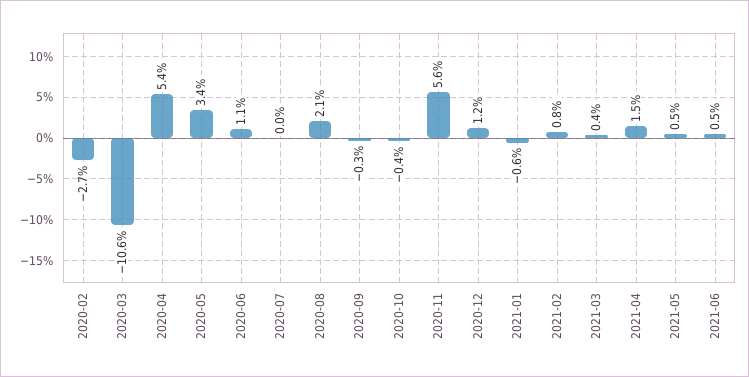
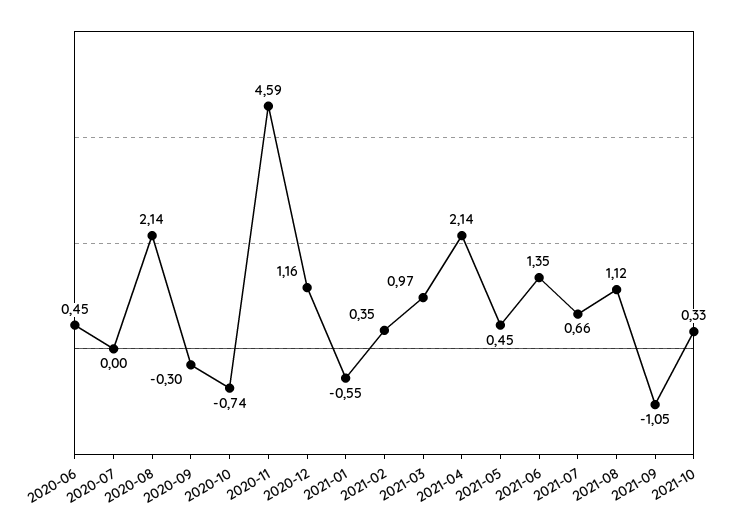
2020-02: -2.7 -> none
2020-03: -10.6 -> none
2020-04: 5.4 -> none
2020-05: 3.4 -> none
2020-06: 1.1 -> 0.45
2020-10: -0.4 -> -0.74
2020-11: 5.6 -> 4.59
2021-02: 0.8 -> 0.35
2021-03: 0.4 -> 0.97
2021-04: 1.5 -> 2.14
2021-06: 0.5 -> 1.35
2021-07: none -> 0.66
2021-08: none -> 1.12
2021-09: none -> -1.05
2021-10: none -> 0.33

